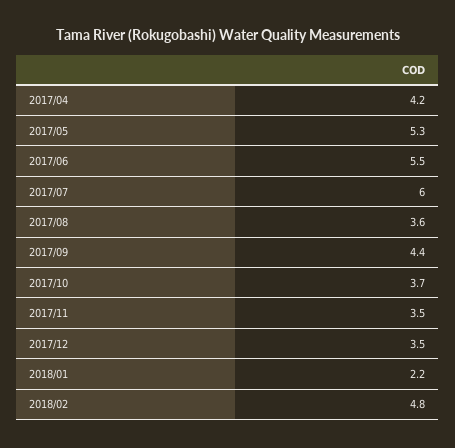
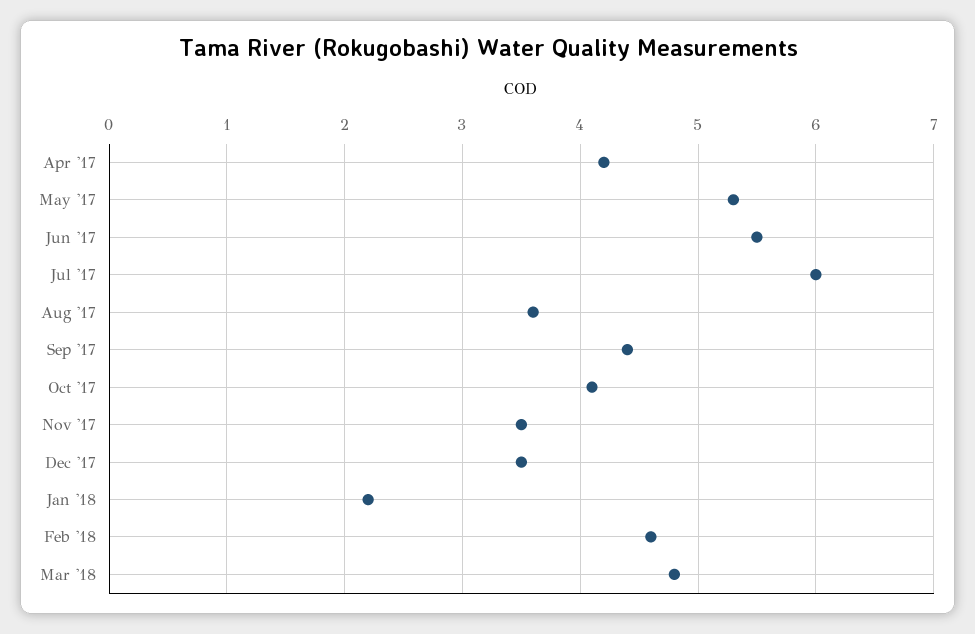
2017/10: 3.7 -> 4.1
2018/02: 4.8 -> 4.6
Mar '18: none -> 4.8

